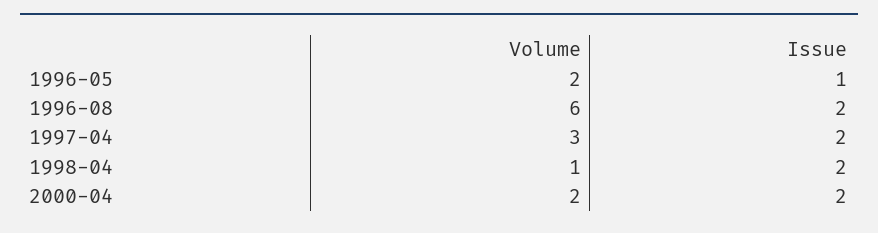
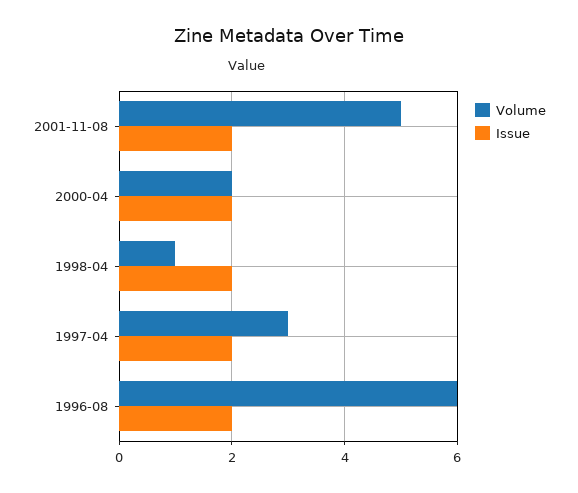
Volume, 1996-05: 2 -> none
Issue, 1996-05: 1 -> none
Volume, 2001-11-08: none -> 5
Issue, 2001-11-08: none -> 2

